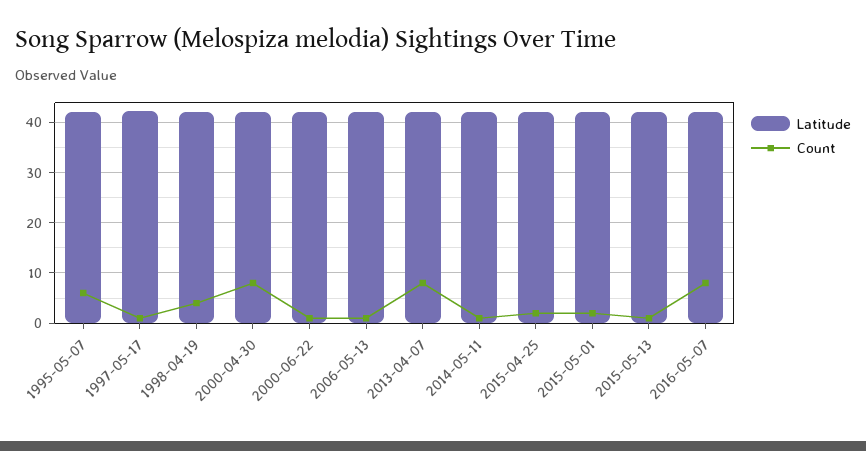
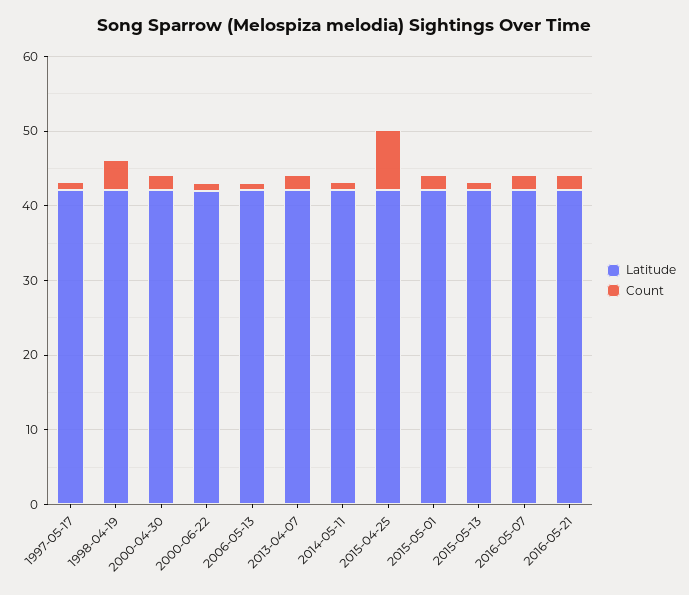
Latitude, 1995-05-07: 42 -> none
Count, 1995-05-07: 6 -> none
Count, 2000-04-30: 8 -> 2
Count, 2013-04-07: 8 -> 2
Count, 2015-04-25: 2 -> 8
Count, 2016-05-07: 8 -> 2
Latitude, 2016-05-21: none -> 42
Count, 2016-05-21: none -> 2

